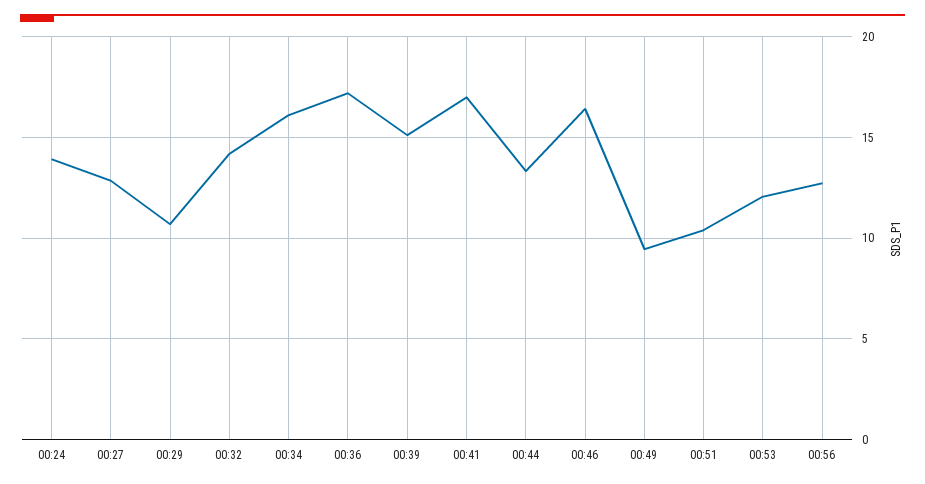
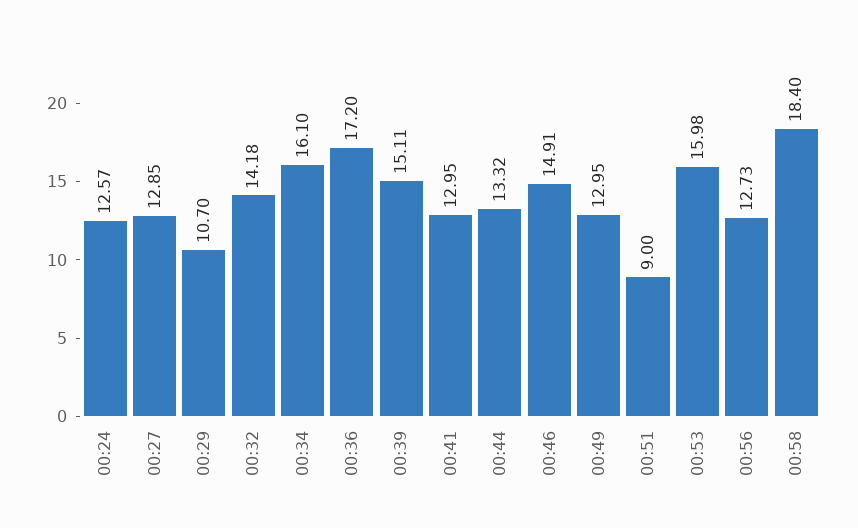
00:24: 14 -> 12.57
00:41: 17 -> 12.95
00:46: 16.5 -> 14.91
00:49: 9.5 -> 12.95
00:51: 10.5 -> 9
00:53: 12 -> 15.98
00:58: none -> 18.4

